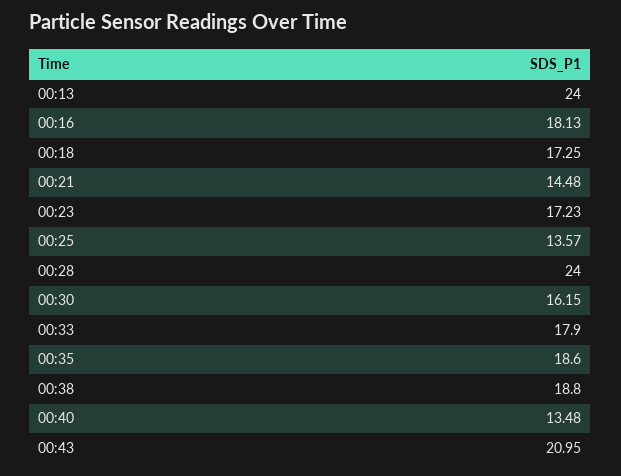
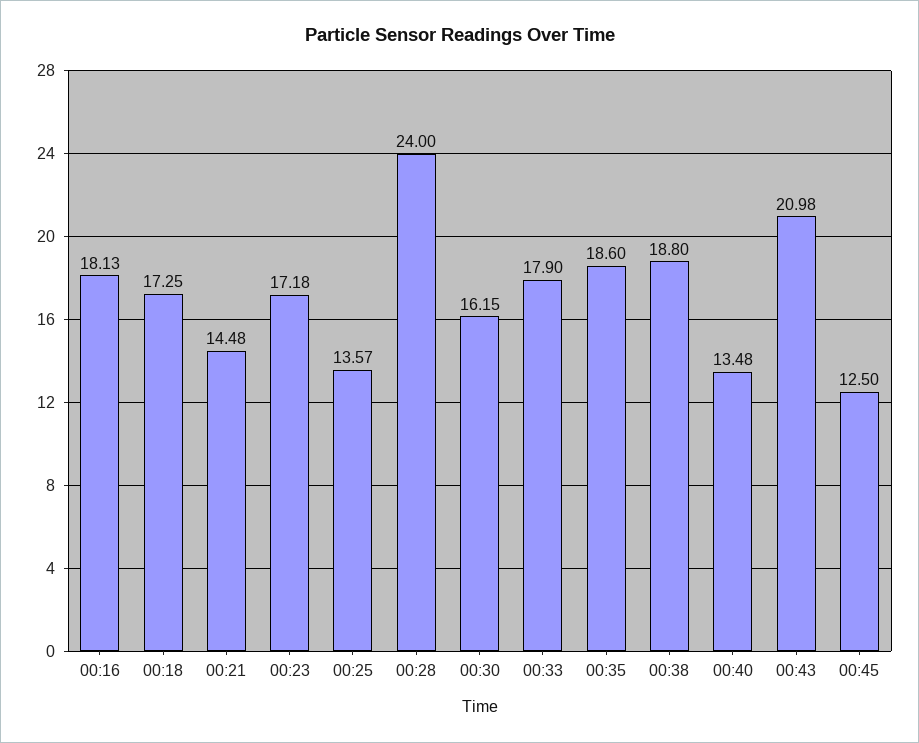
00:13: 24 -> none
00:23: 17.23 -> 17.18
00:43: 20.95 -> 20.98
00:45: none -> 12.5

